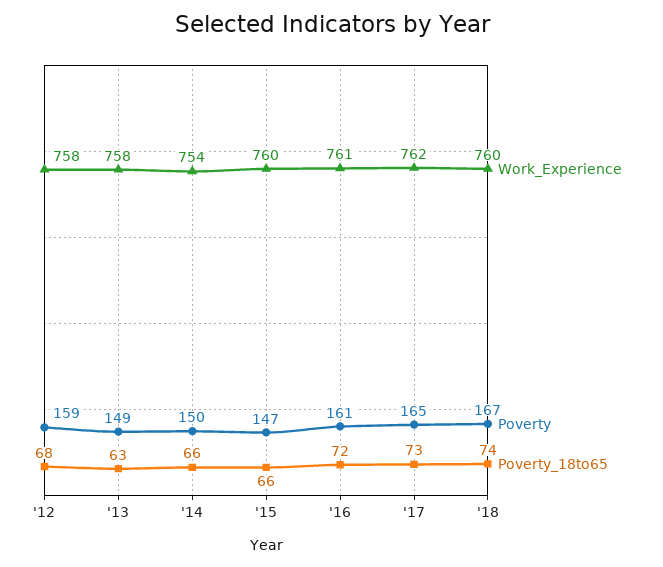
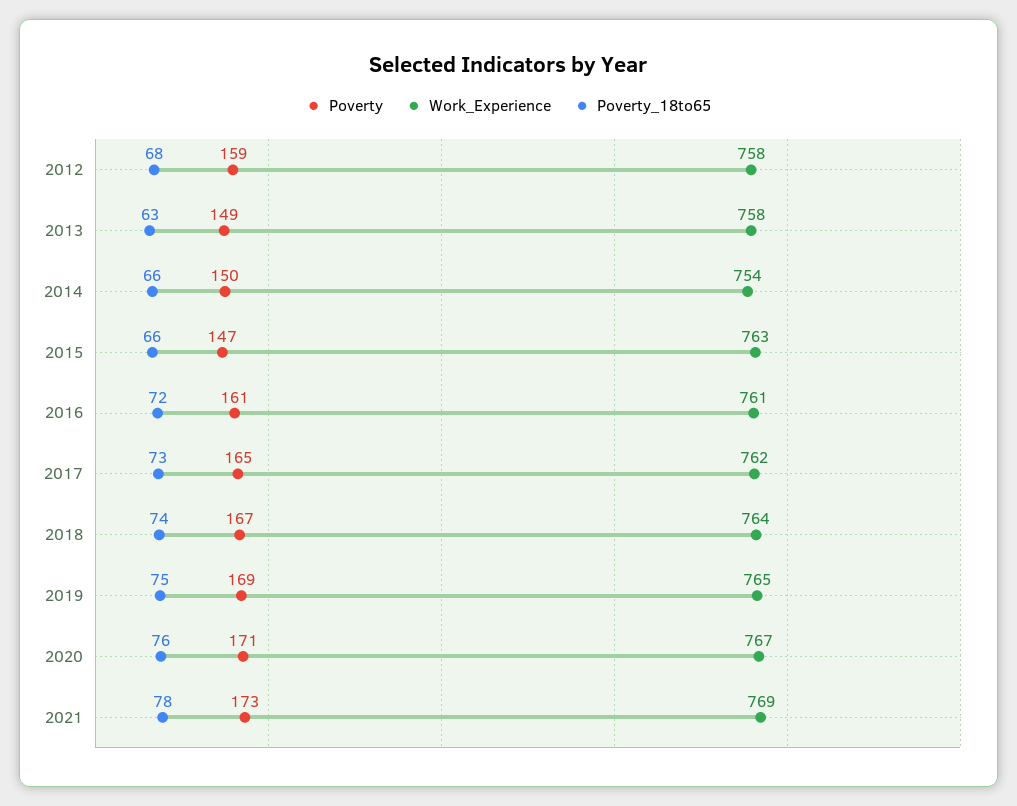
Work_Experience, '15: 760 -> 763
Work_Experience, '18: 760 -> 764
Poverty, 2019: none -> 169
Work_Experience, 2019: none -> 765
Poverty_18to65, 2019: none -> 75
Poverty, 2020: none -> 171
Work_Experience, 2020: none -> 767
Poverty_18to65, 2020: none -> 76
Poverty, 2021: none -> 173
Work_Experience, 2021: none -> 769
Poverty_18to65, 2021: none -> 78

